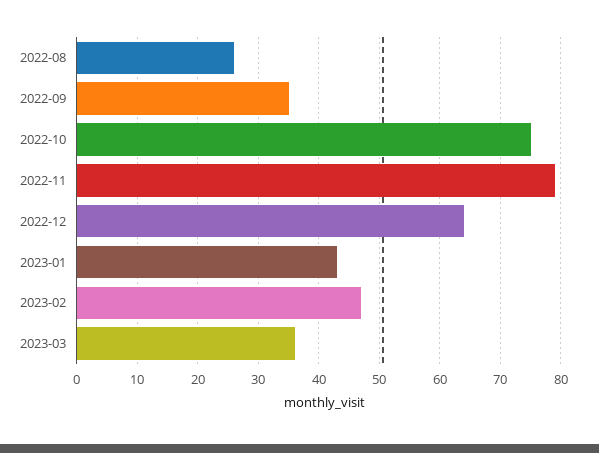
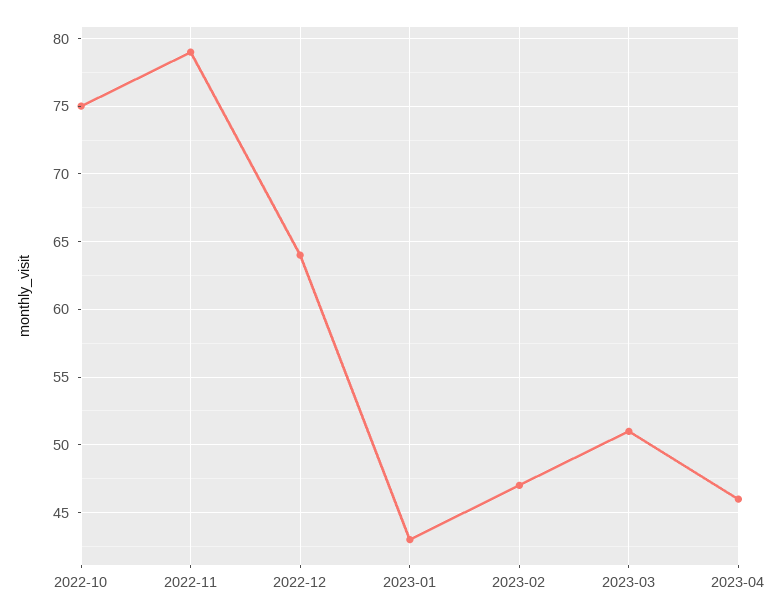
2022-08: 26 -> none
2022-09: 35 -> none
2023-03: 36 -> 51
2023-04: none -> 46

